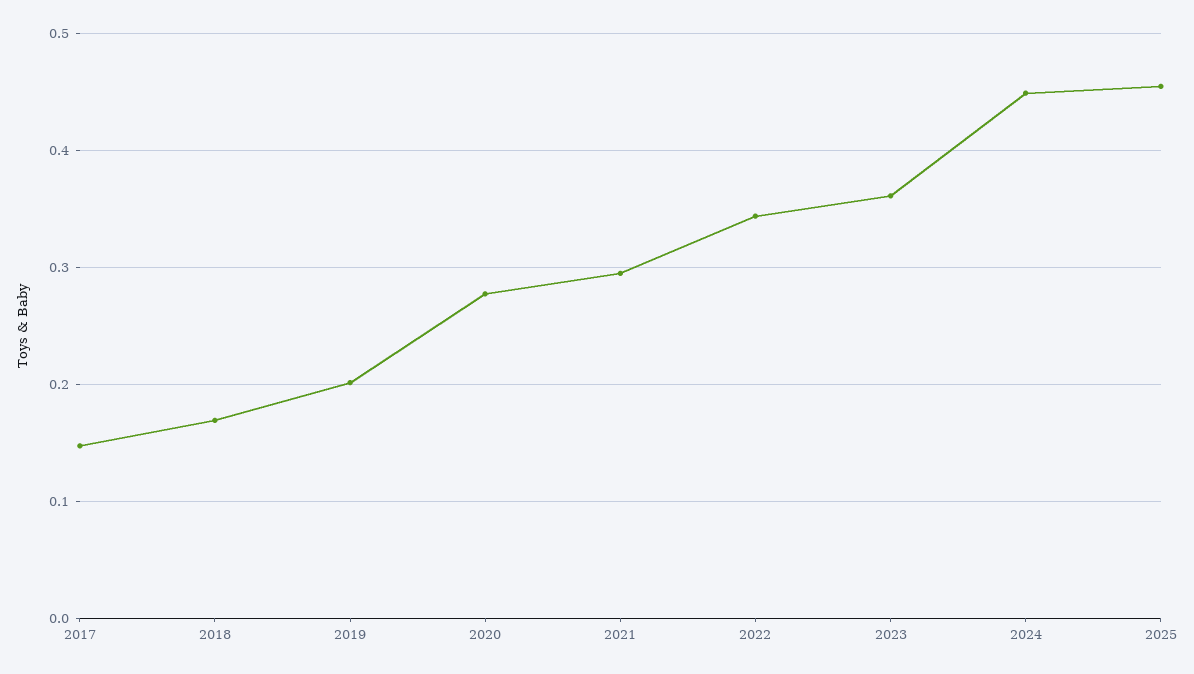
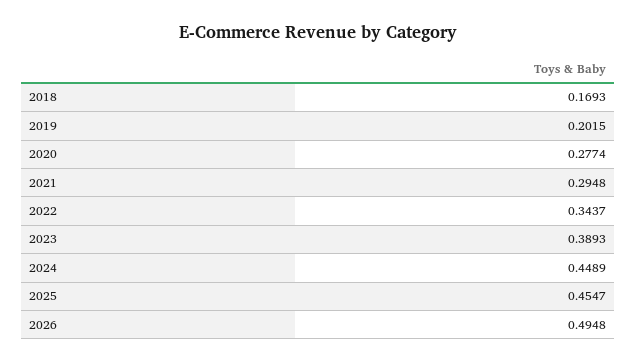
2017: 0.15 -> none
2023: 0.36 -> 0.3893
2026: none -> 0.4948

